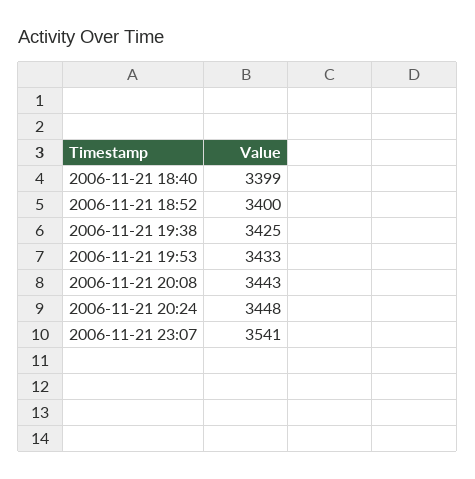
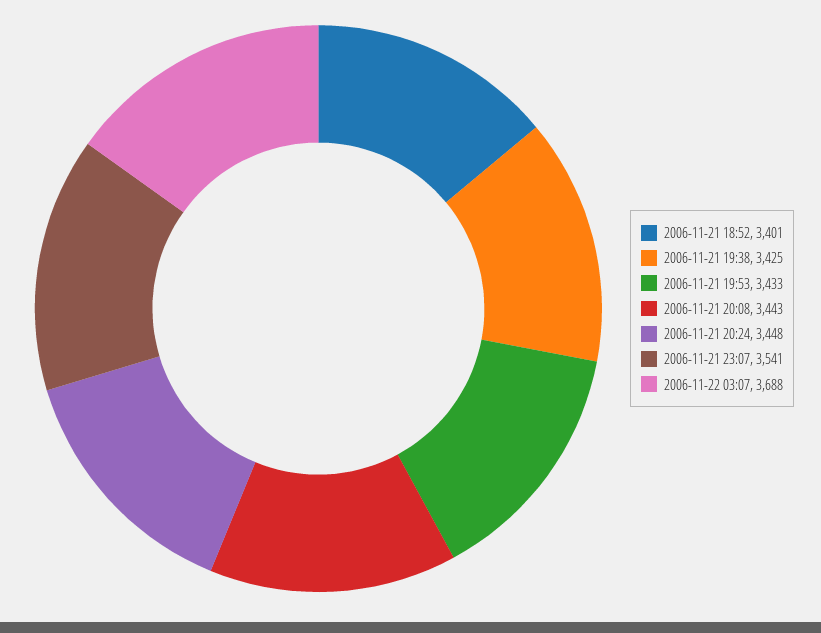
2006-11-21 18:40: 3399 -> none
2006-11-21 18:52: 3400 -> 3401
2006-11-22 03:07: none -> 3688

